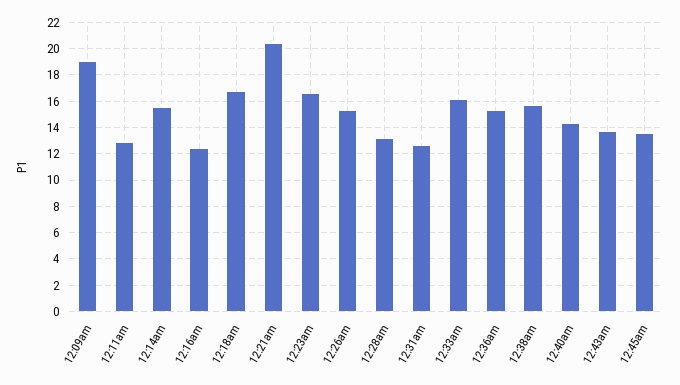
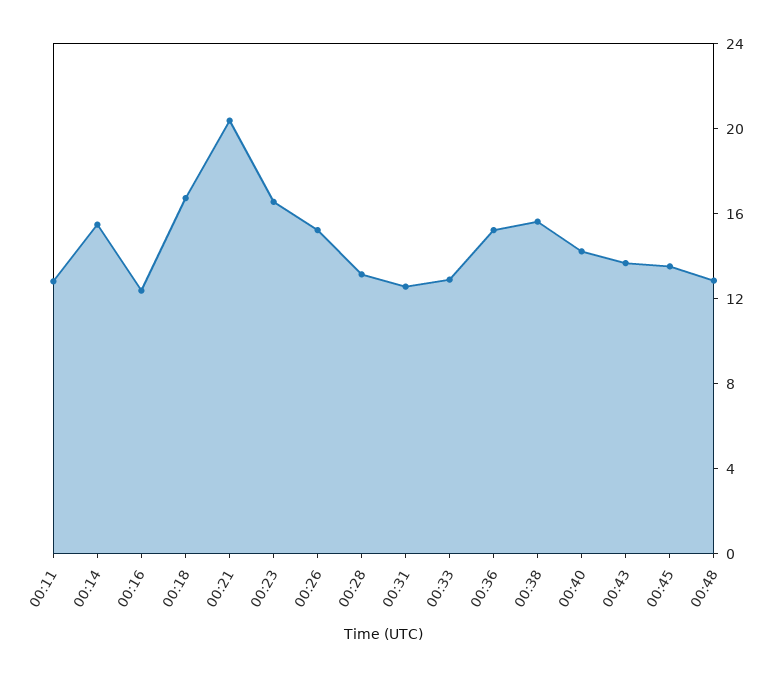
12:09am: 19 -> none
12:33am: 16 -> 13
00:48: none -> 13

